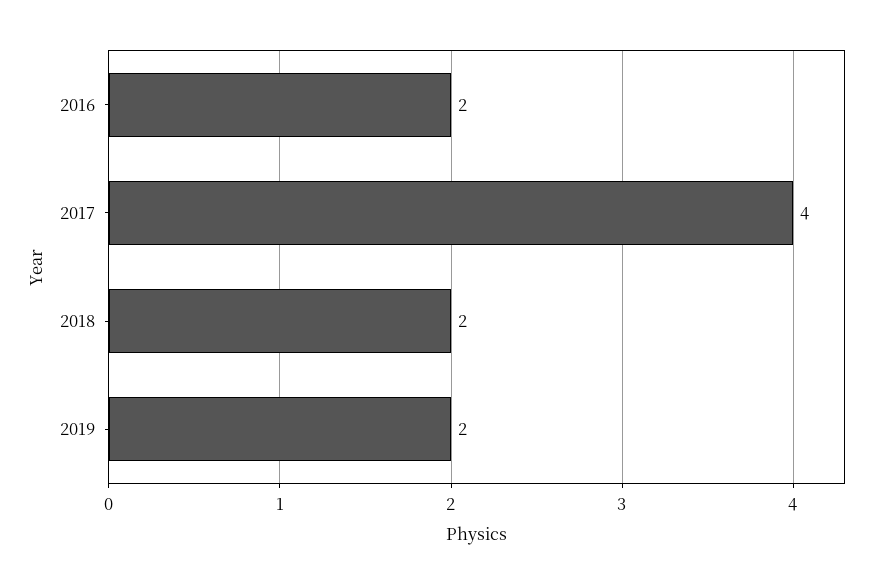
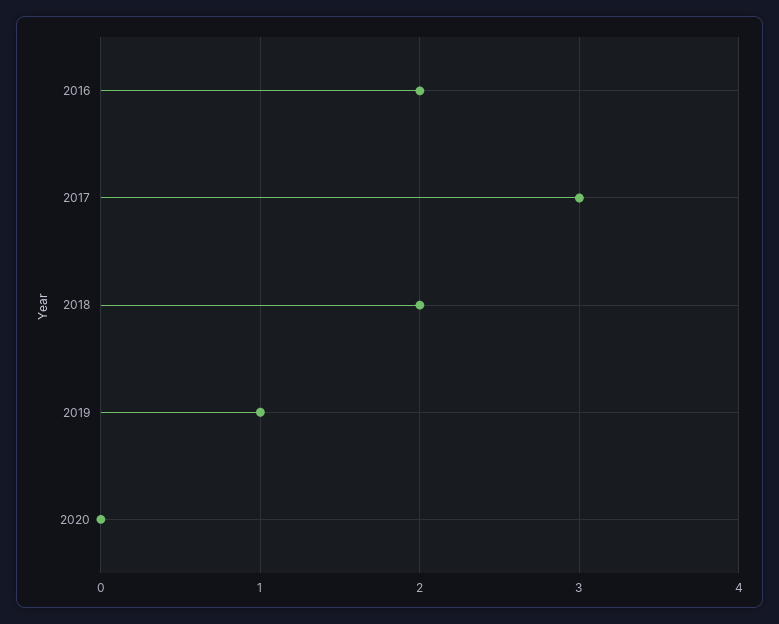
2017: 4 -> 3
2019: 2 -> 1
2020: none -> 0

